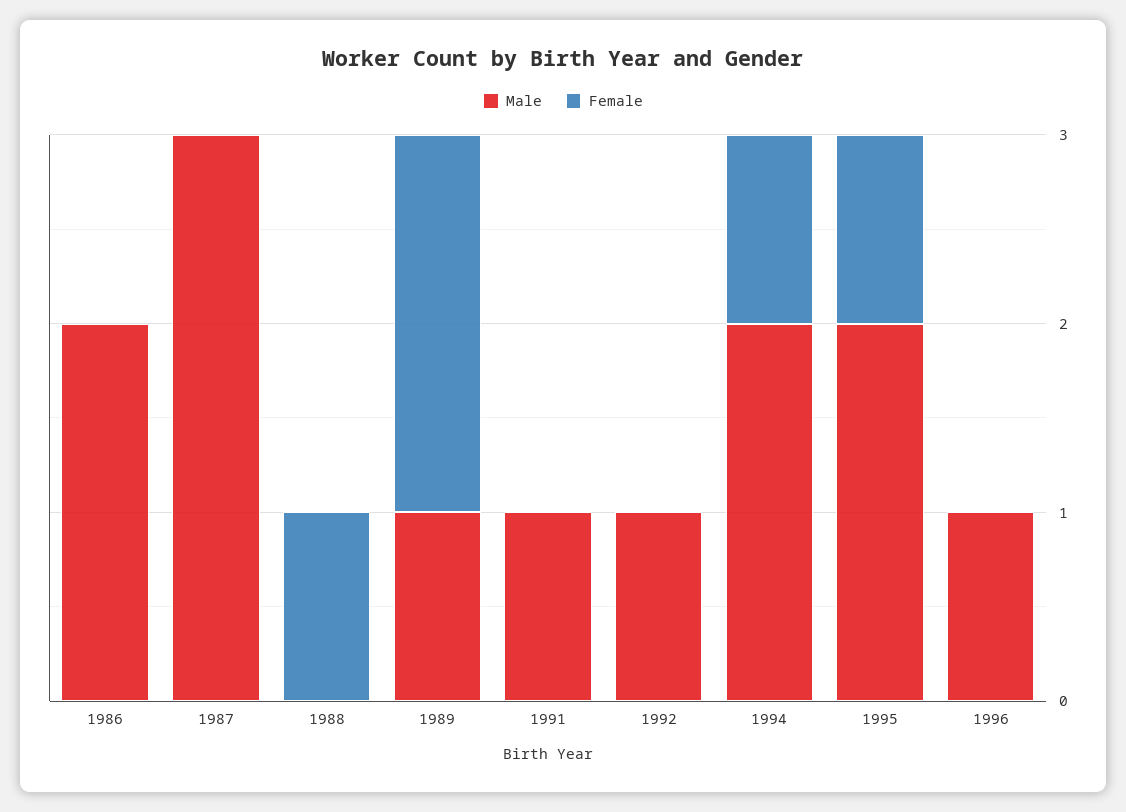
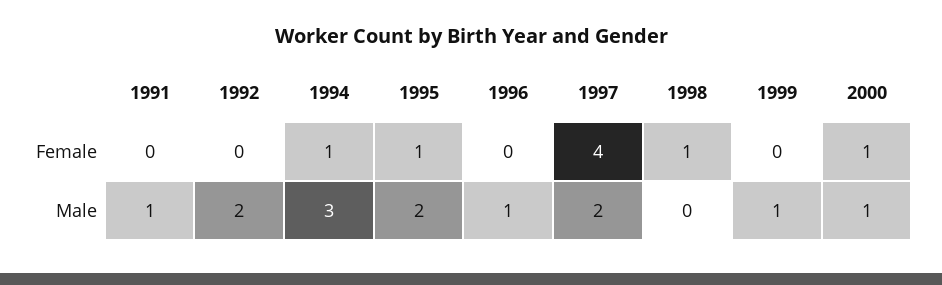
Male, 1986: 2 -> none
Female, 1986: 0 -> none
Male, 1987: 3 -> none
Female, 1987: 0 -> none
Male, 1988: 0 -> none
Female, 1988: 1 -> none
Male, 1989: 1 -> none
Female, 1989: 2 -> none
Male, 1992: 1 -> 2
Male, 1994: 2 -> 3
Female, 1997: none -> 4
Female, 1998: none -> 1
Female, 1999: none -> 0
Female, 2000: none -> 1
Male, 1997: none -> 2
Male, 1998: none -> 0
Male, 1999: none -> 1
Male, 2000: none -> 1

